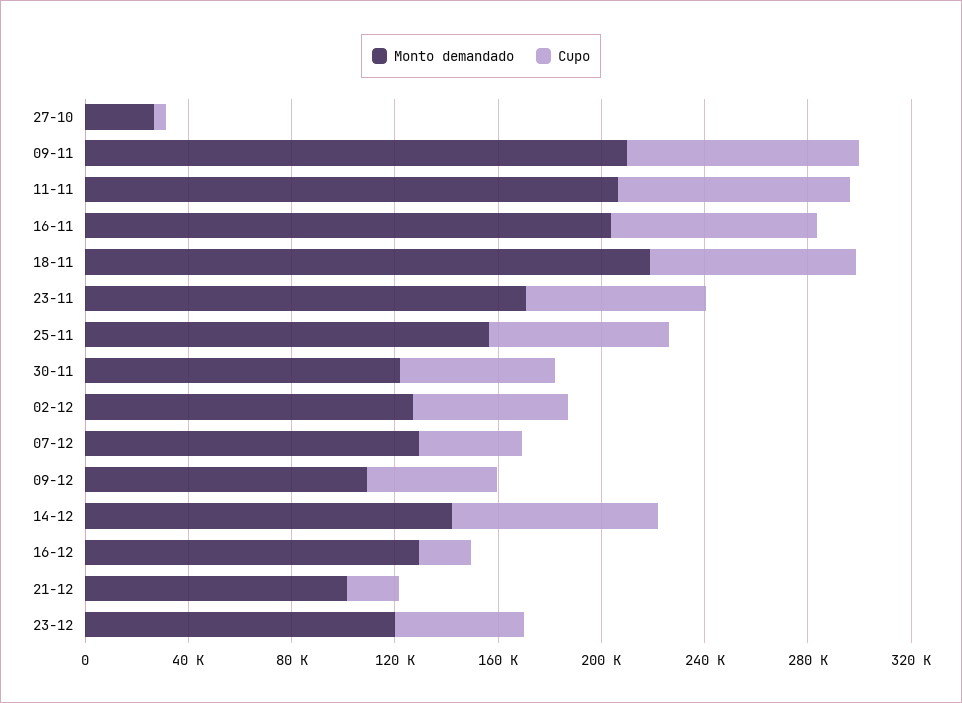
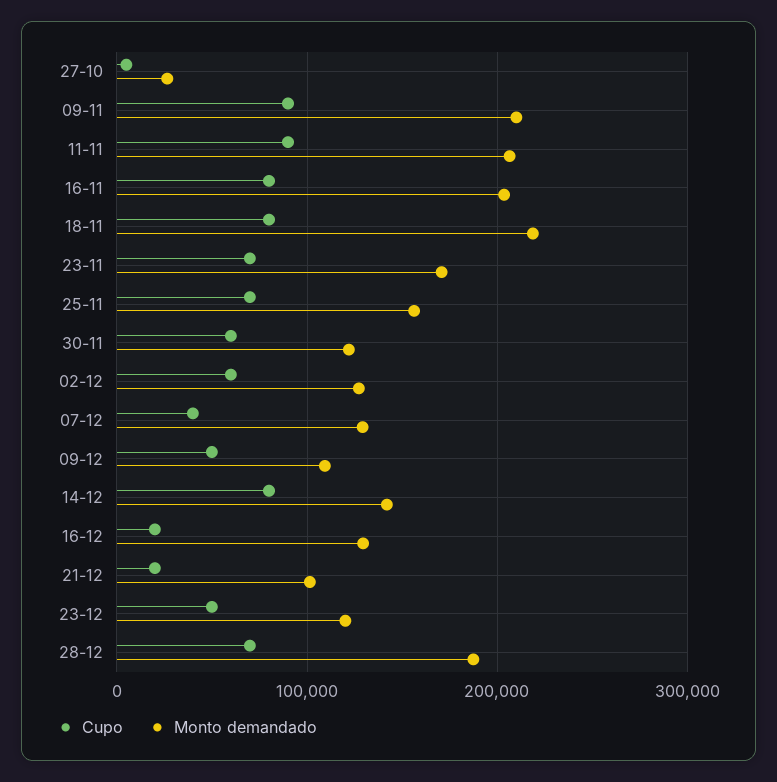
Cupo, 28-12: none -> 70000
Monto demandado, 28-12: none -> 190000

